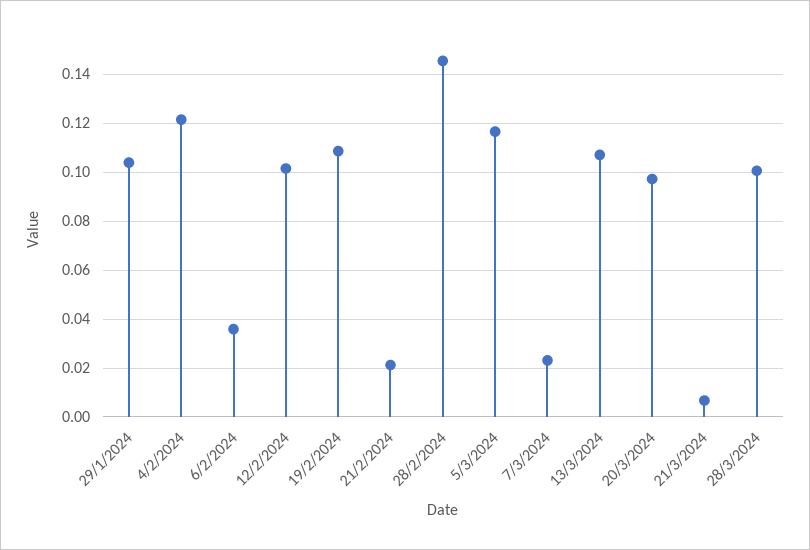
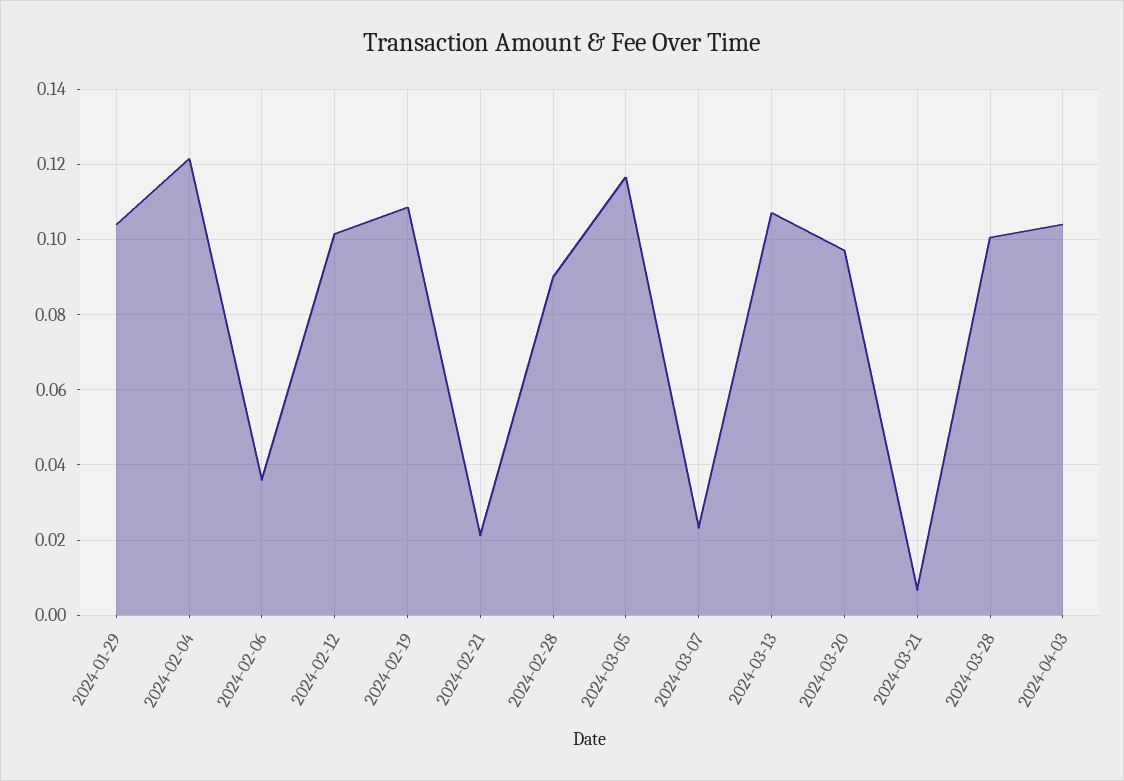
28/2/2024: 0.145 -> 0.09
2024-04-03: none -> 0.104

